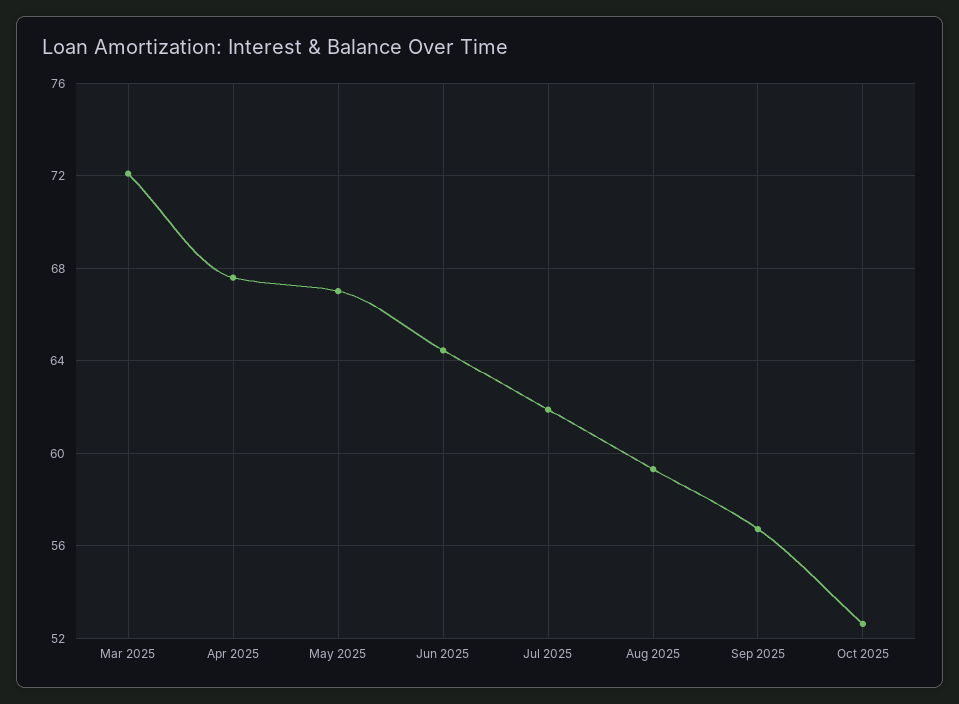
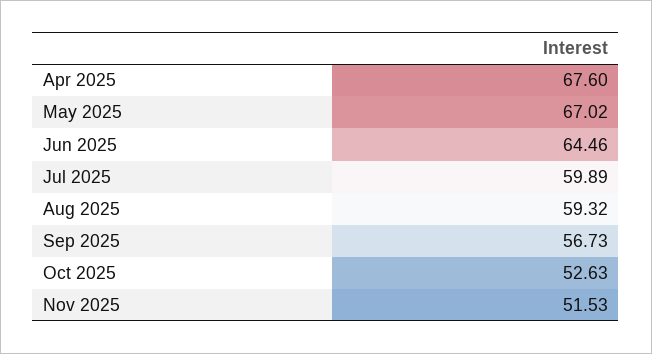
Mar 2025: 72 -> none
Jul 2025: 62 -> 59.89
Nov 2025: none -> 51.53

